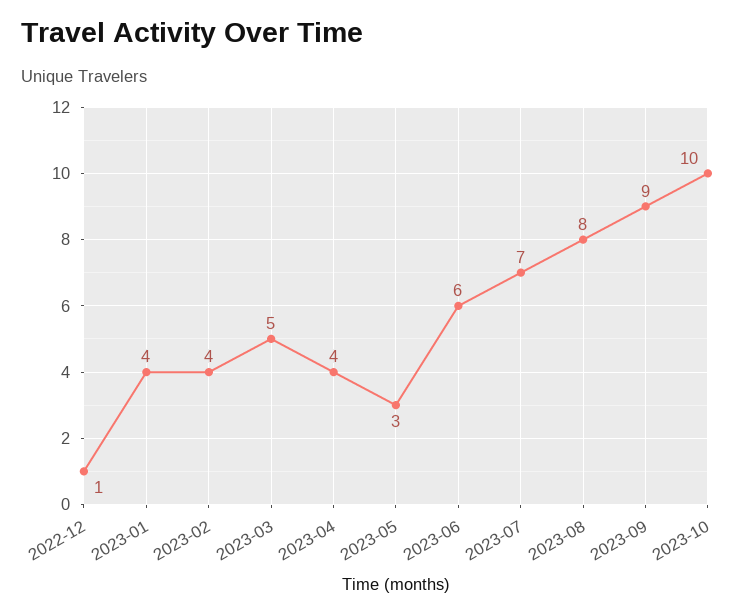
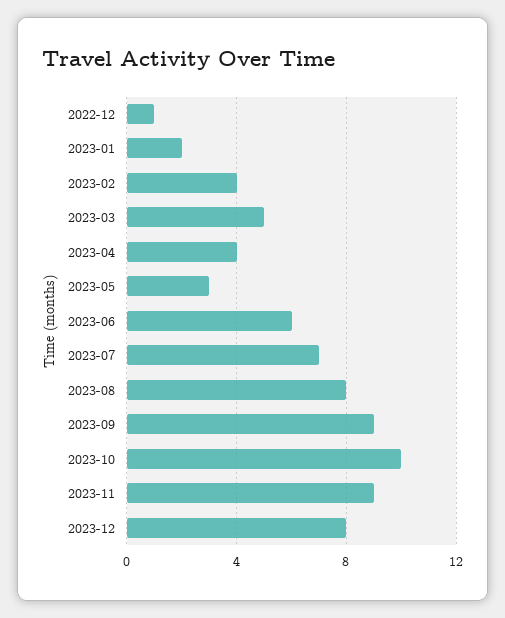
2023-01: 4 -> 2
2023-11: none -> 9
2023-12: none -> 8

